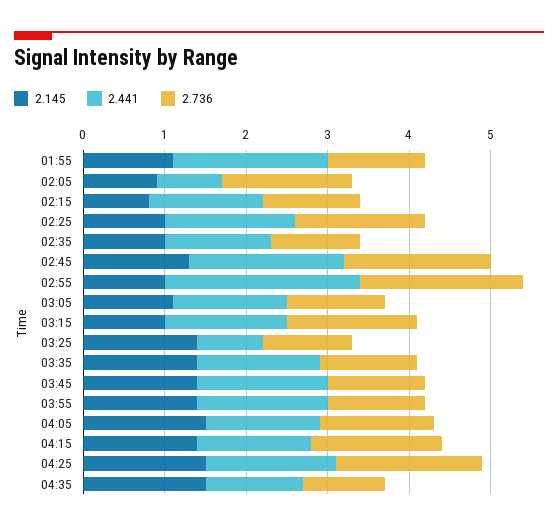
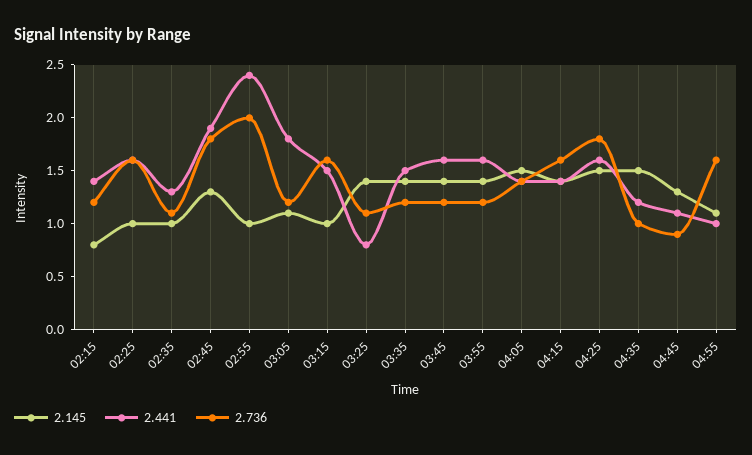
2.145, 01:55: 1.1 -> none
2.441, 01:55: 1.9 -> none
2.736, 01:55: 1.2 -> none
2.145, 02:05: 0.9 -> none
2.441, 02:05: 0.8 -> none
2.736, 02:05: 1.6 -> none
2.441, 03:05: 1.4 -> 1.8
2.145, 04:45: none -> 1.3
2.441, 04:45: none -> 1.1
2.736, 04:45: none -> 0.9
2.145, 04:55: none -> 1.1
2.441, 04:55: none -> 1
2.736, 04:55: none -> 1.6

